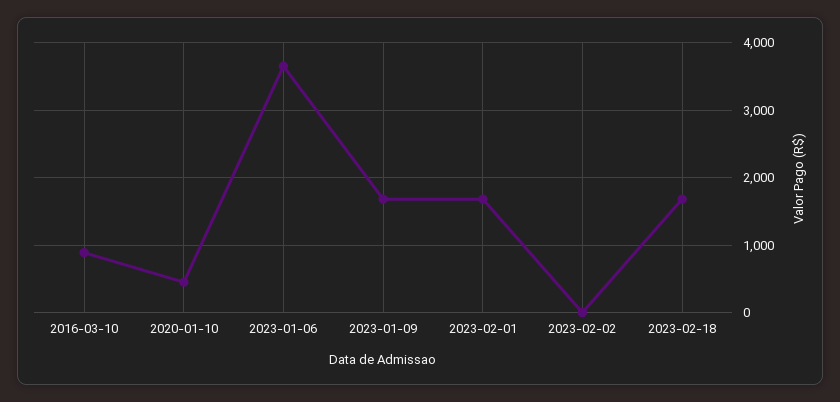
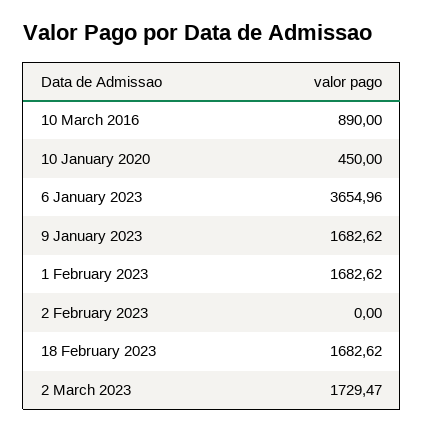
2 March 2023: none -> 1729.47

